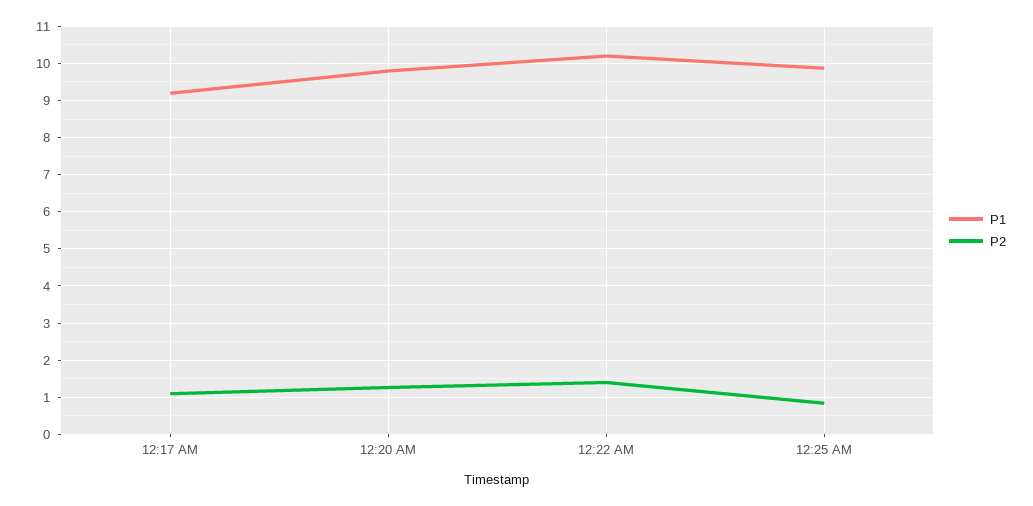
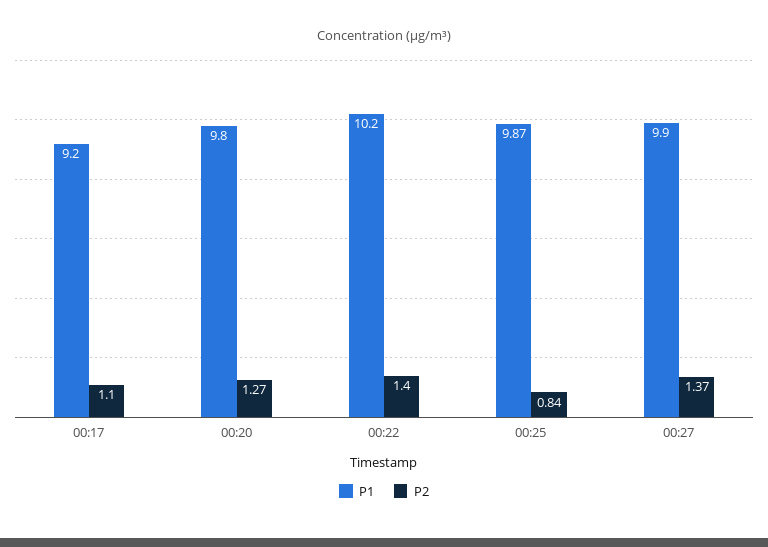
P1, 00:27: none -> 9.9
P2, 00:27: none -> 1.37

